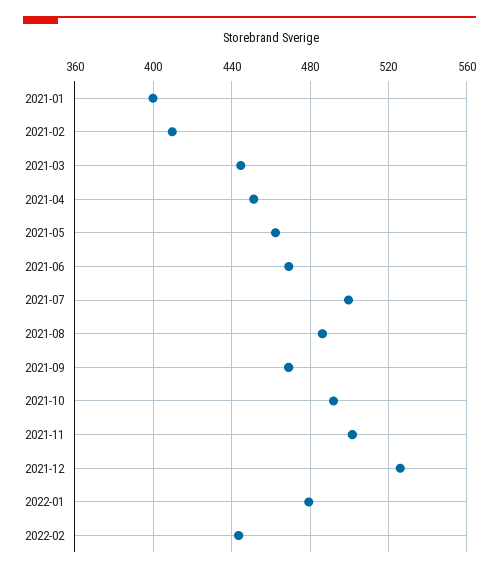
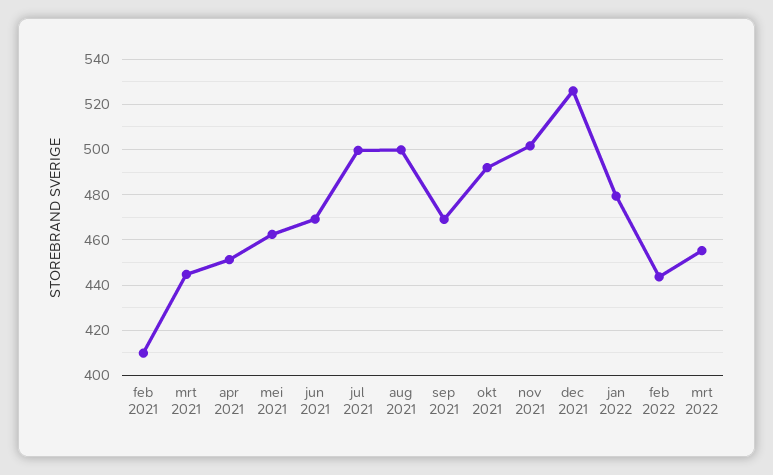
2021-01: 400 -> none
2021-08: 485 -> 500
mrt 2022: none -> 455

